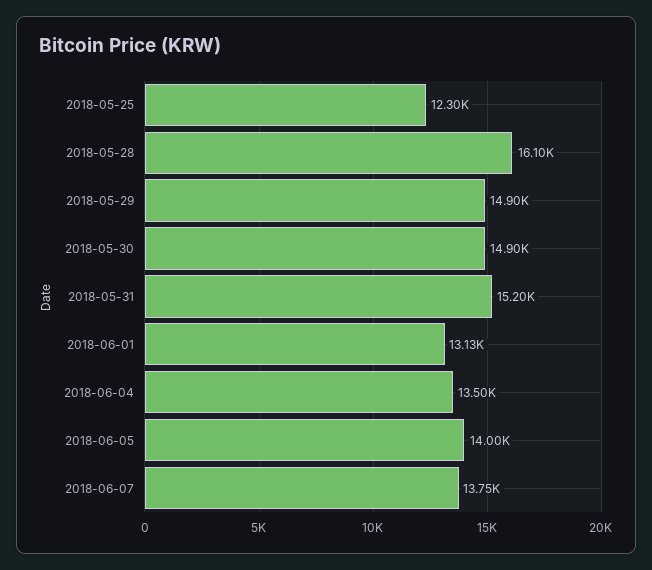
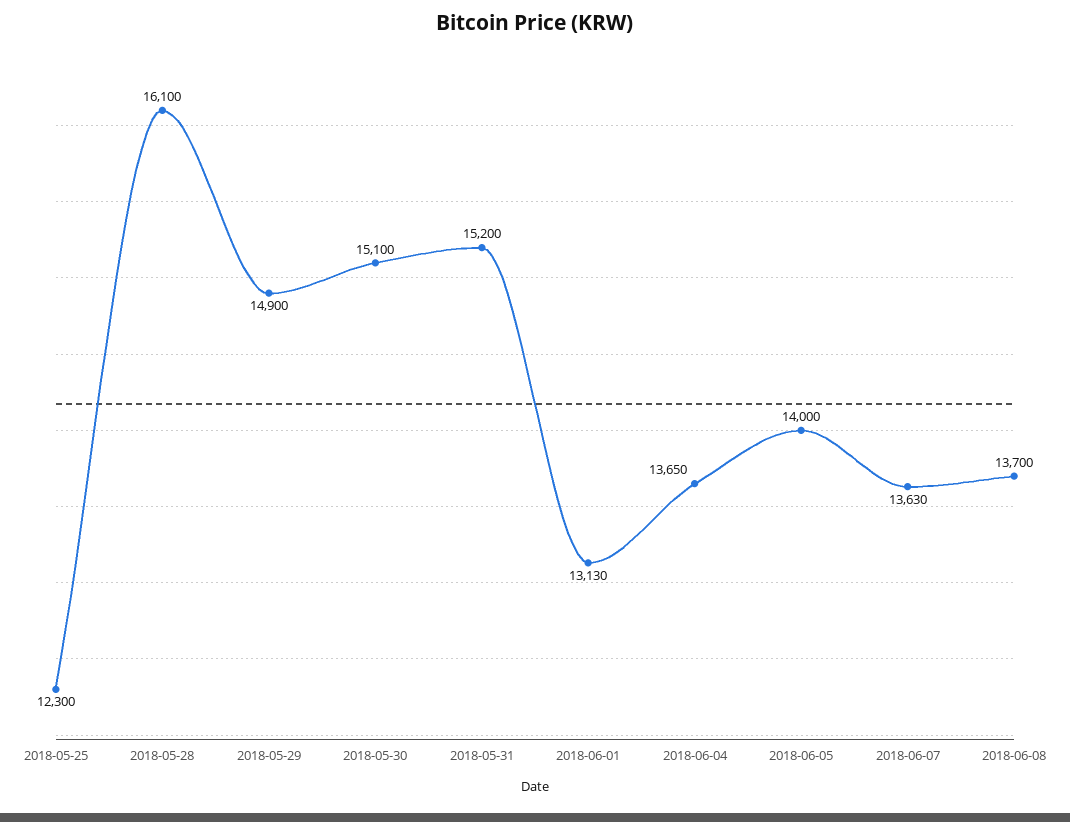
2018-05-30: 14900 -> 15100
2018-06-04: 13500 -> 13650
2018-06-07: 13750 -> 13630
2018-06-08: none -> 13700

